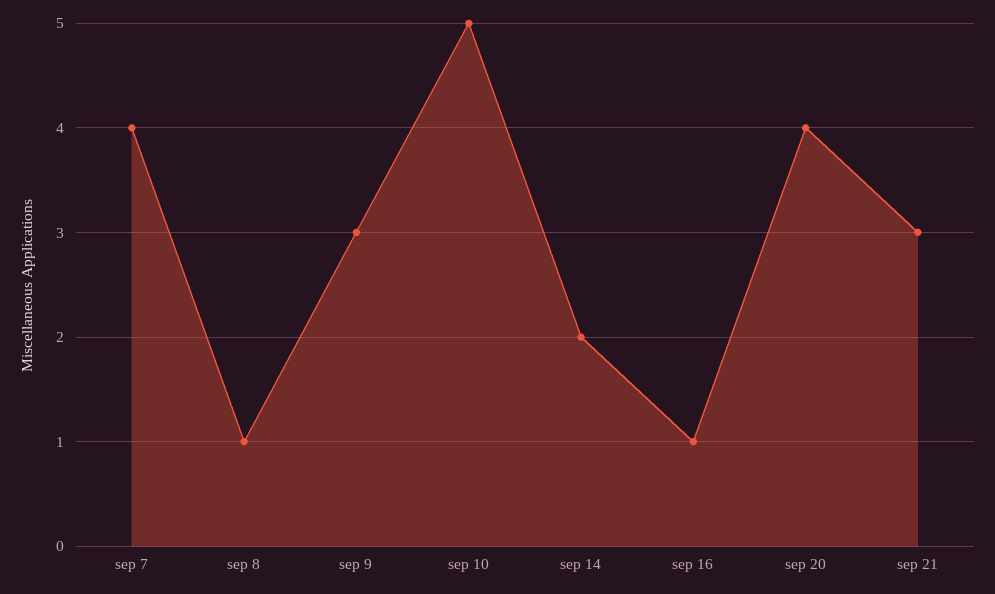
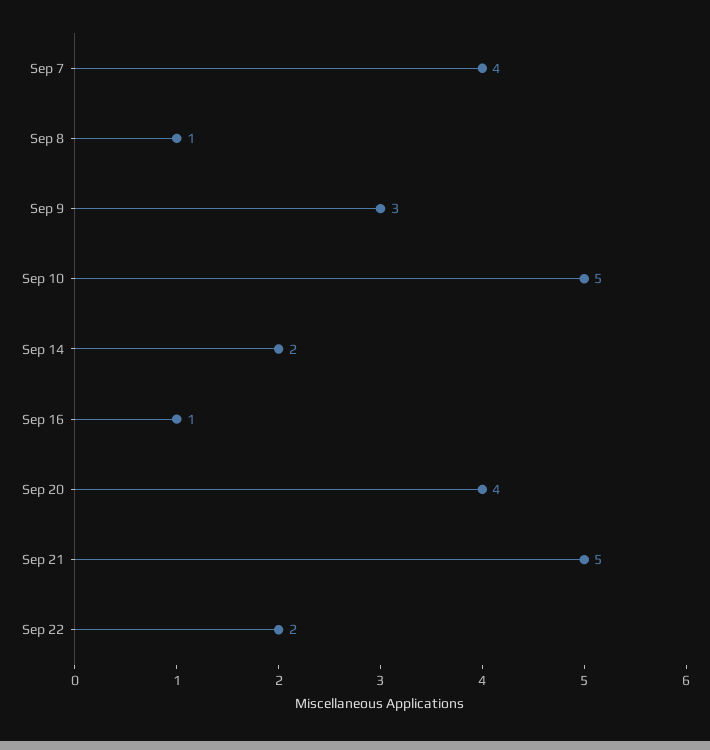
sep 21: 3 -> 5
Sep 22: none -> 2

